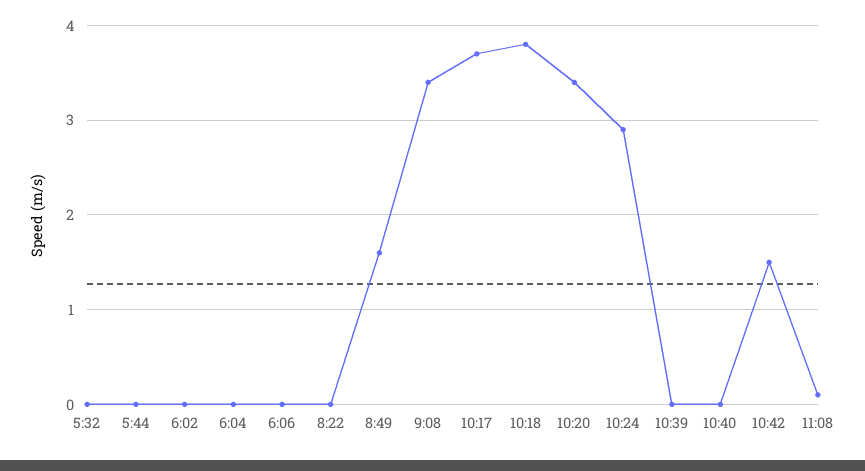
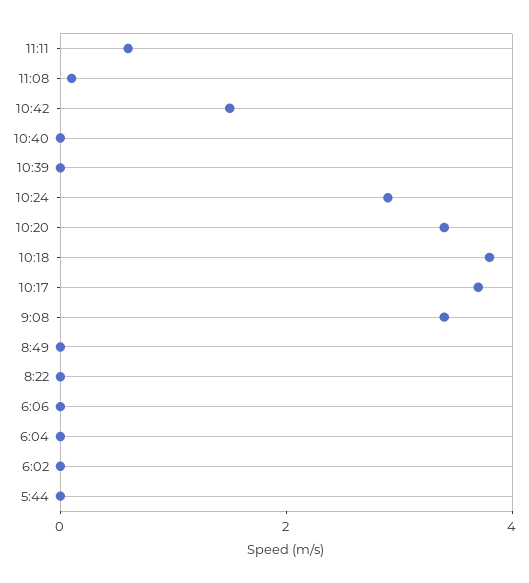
5:32: 0 -> none
8:49: 1.6 -> 0
11:11: none -> 0.5

